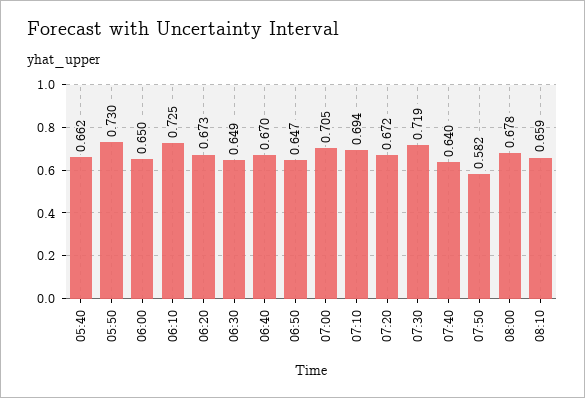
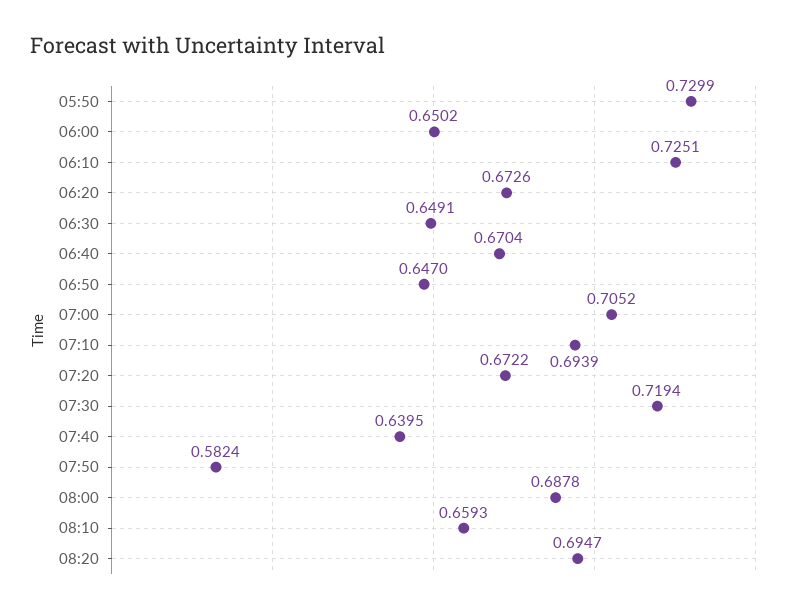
05:40: 0.662 -> none
08:00: 0.678 -> 0.6878
08:20: none -> 0.6947

